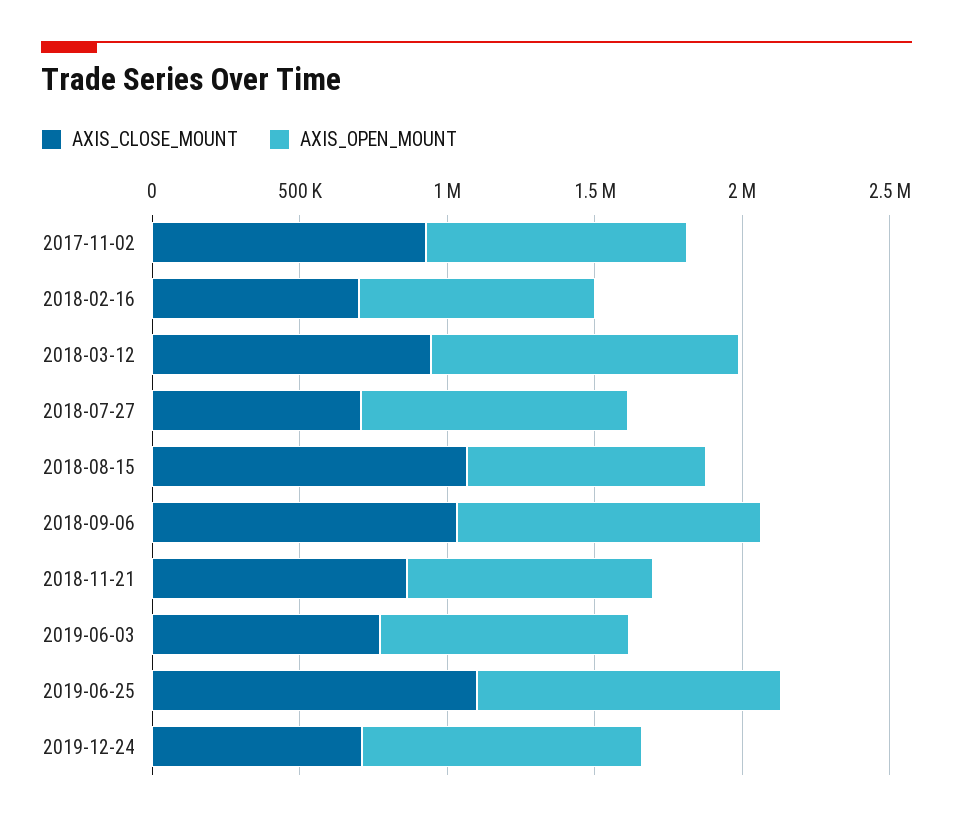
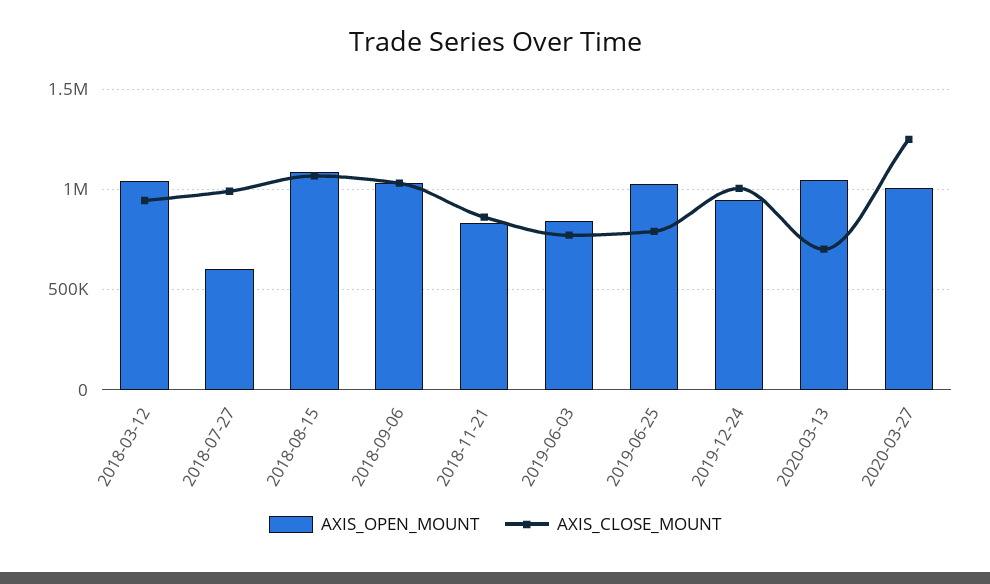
AXIS_CLOSE_MOUNT, 2017-11-02: 900000 -> none
AXIS_OPEN_MOUNT, 2017-11-02: 900000 -> none
AXIS_CLOSE_MOUNT, 2018-02-16: 700000 -> none
AXIS_OPEN_MOUNT, 2018-02-16: 800000 -> none
AXIS_CLOSE_MOUNT, 2018-07-27: 700000 -> 1000000
AXIS_OPEN_MOUNT, 2018-07-27: 900000 -> 600000
AXIS_OPEN_MOUNT, 2018-08-15: 800000 -> 1100000
AXIS_CLOSE_MOUNT, 2019-06-25: 1100000 -> 800000
AXIS_CLOSE_MOUNT, 2019-12-24: 700000 -> 1000000
AXIS_OPEN_MOUNT, 2020-03-13: none -> 1050000
AXIS_CLOSE_MOUNT, 2020-03-13: none -> 700000
AXIS_OPEN_MOUNT, 2020-03-27: none -> 1000000
AXIS_CLOSE_MOUNT, 2020-03-27: none -> 1250000

